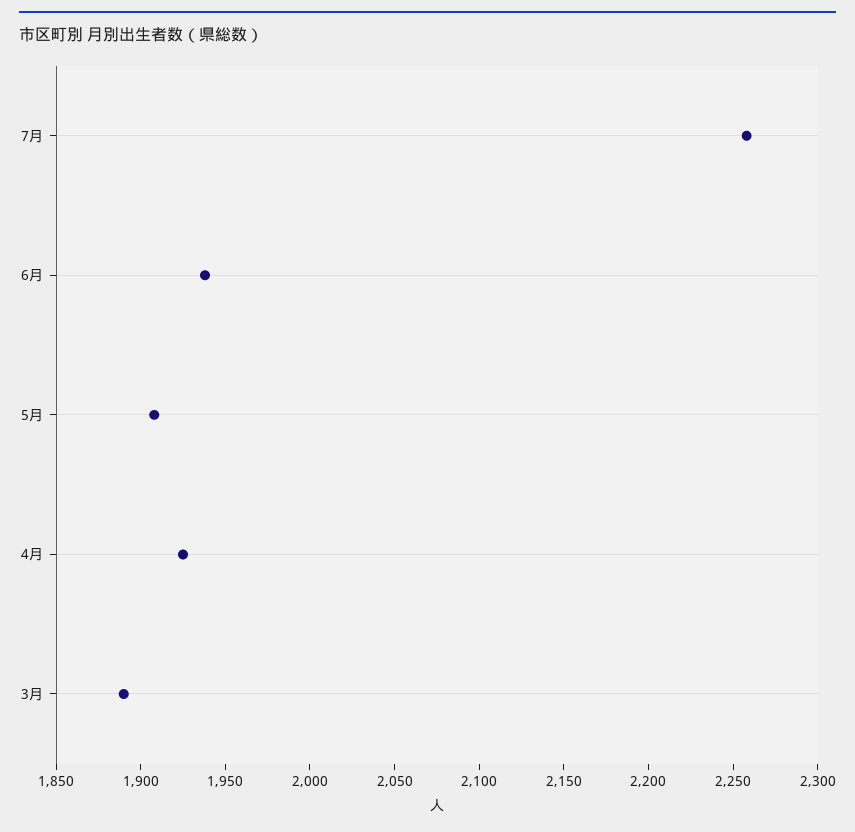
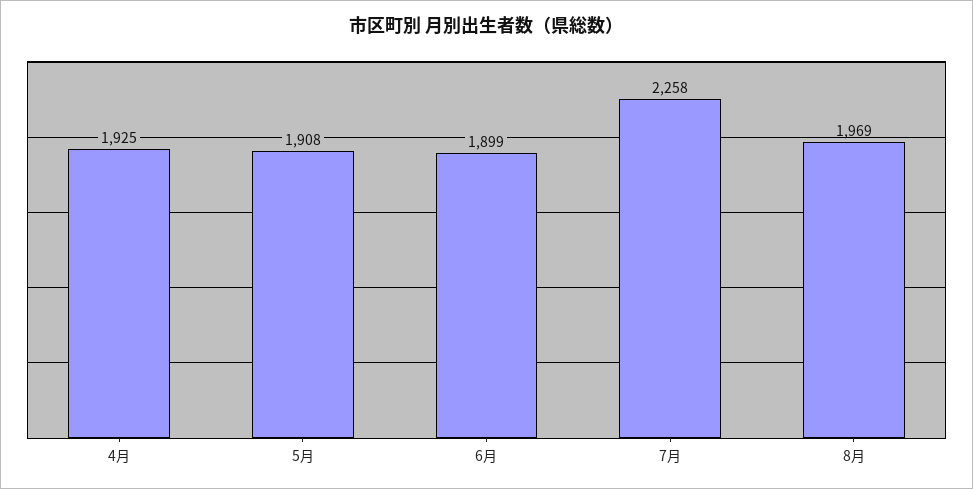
6月: 1940 -> 1899
3月: 1890 -> none
8月: none -> 1969

